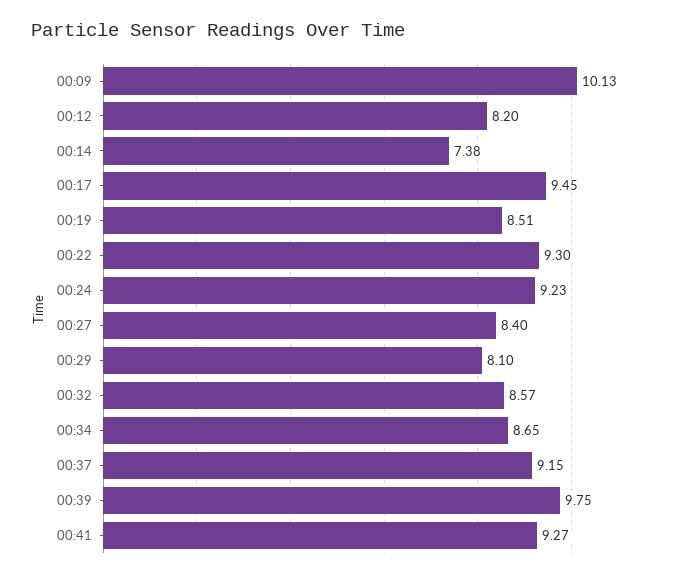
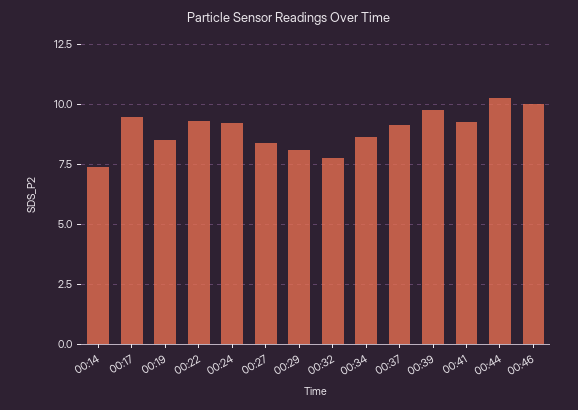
00:09: 10.13 -> none
00:12: 8.2 -> none
00:32: 8.57 -> 7.75
00:44: none -> 10.25
00:46: none -> 10

